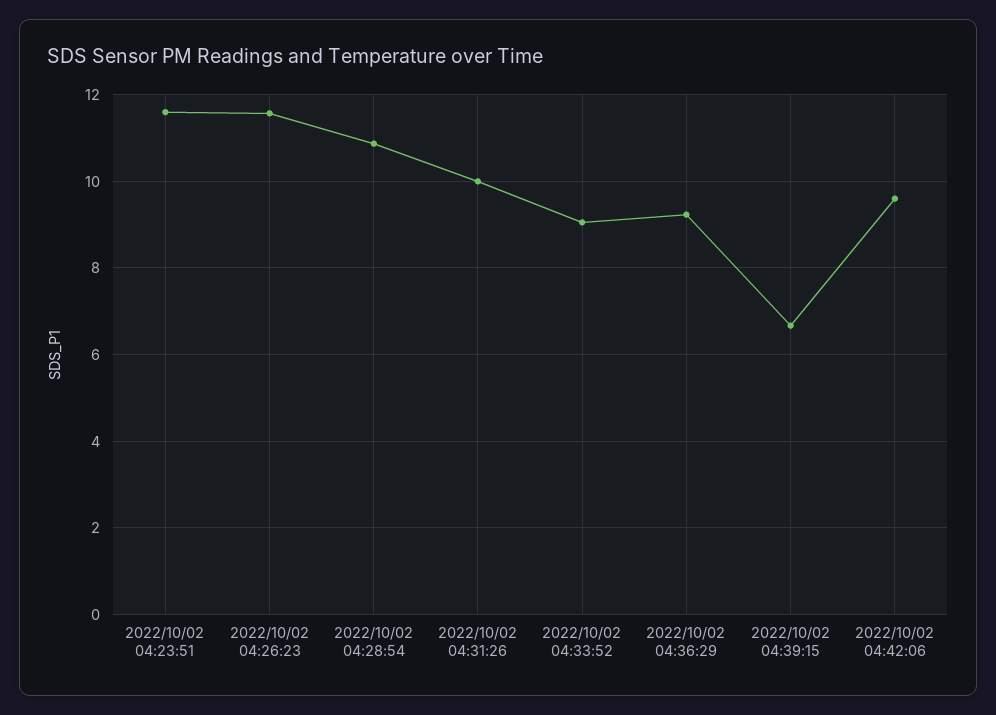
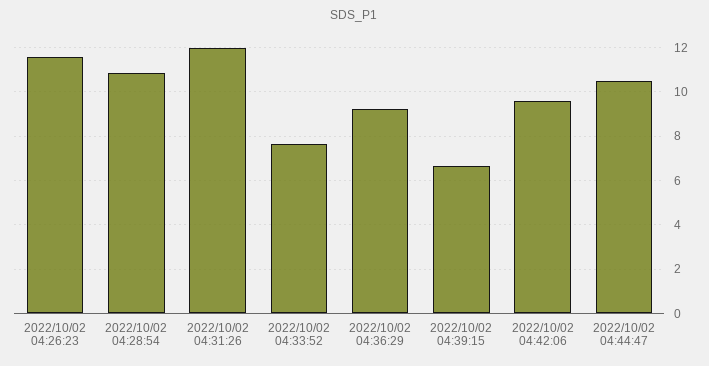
2022/10/02 04:23:51: 11.6 -> none
2022/10/02 04:31:26: 10 -> 12
2022/10/02 04:33:52: 9 -> 7.5
2022/10/02 04:44:47: none -> 10.5

